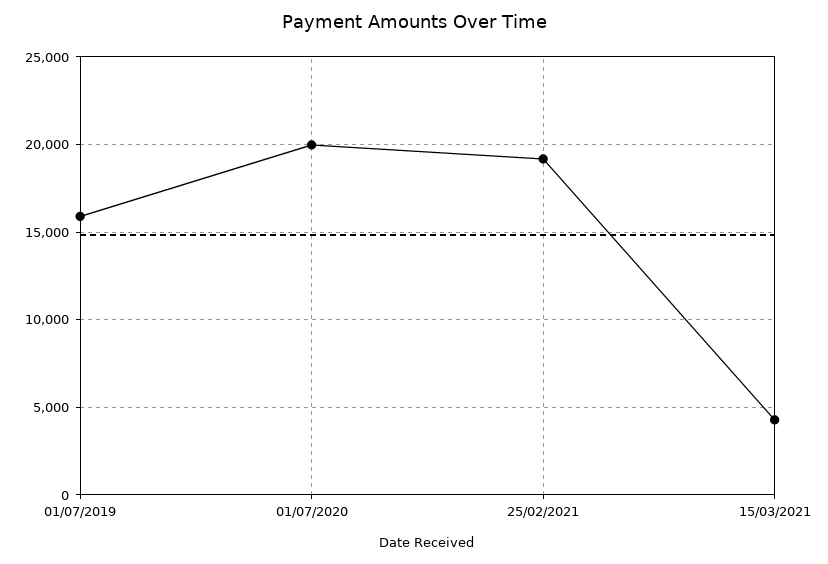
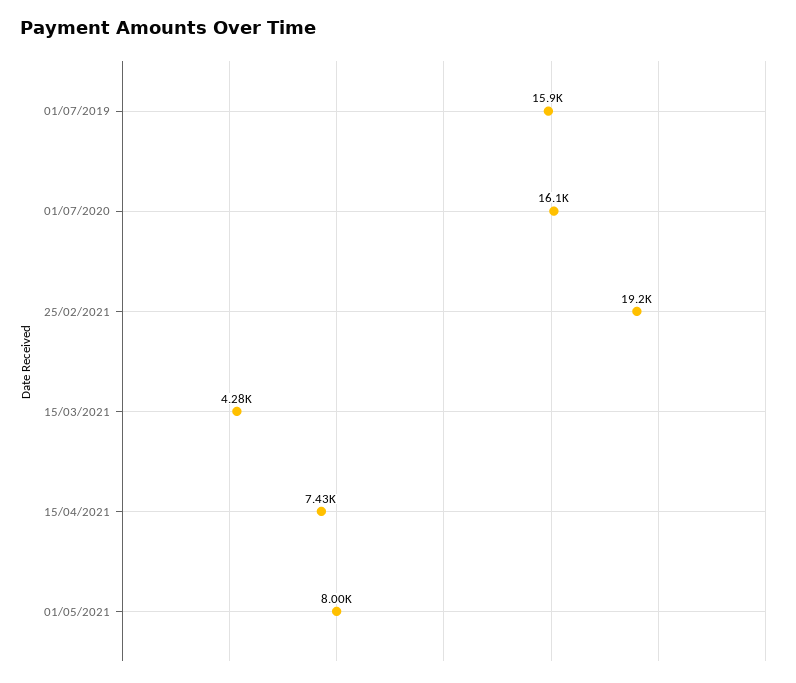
01/07/2020: 20000 -> 16100
15/04/2021: none -> 7430
01/05/2021: none -> 8000

